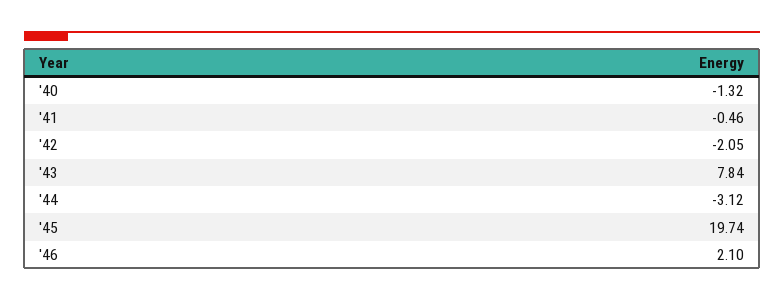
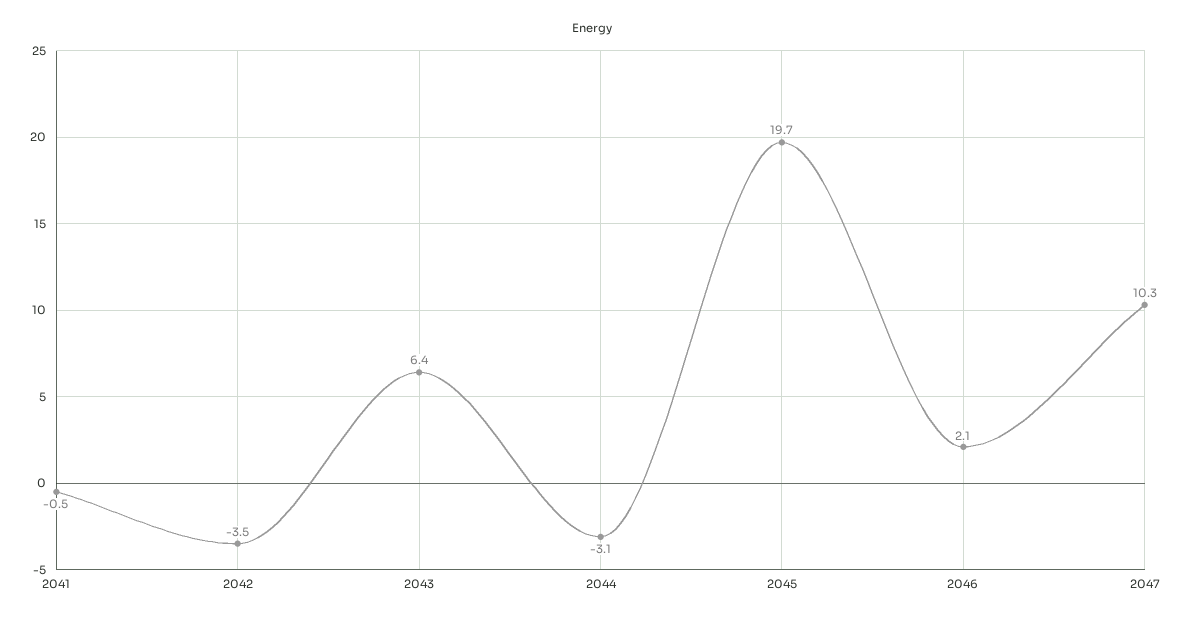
'40: -1.32 -> none
'42: -2.05 -> -3.5
'43: 7.84 -> 6.4
2047: none -> 10.3

